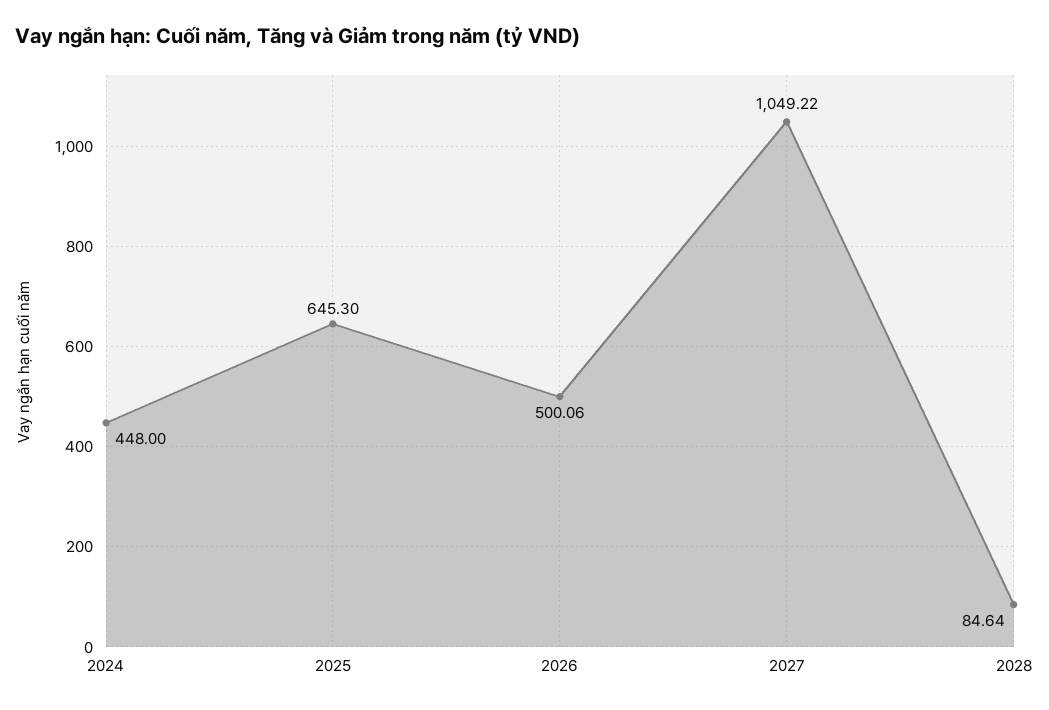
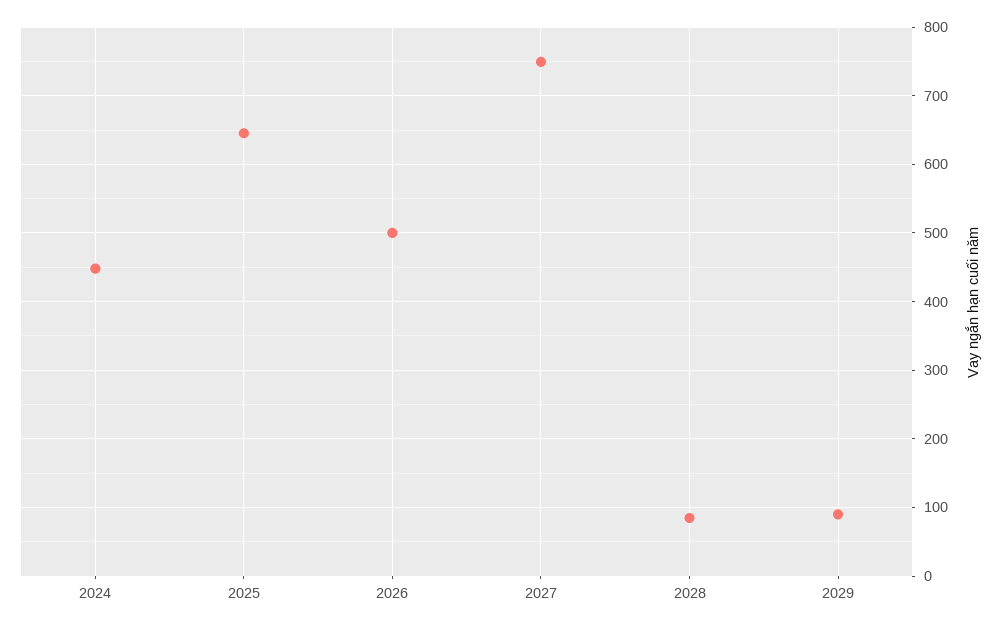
2027: 1049.22 -> 750
2029: none -> 90

